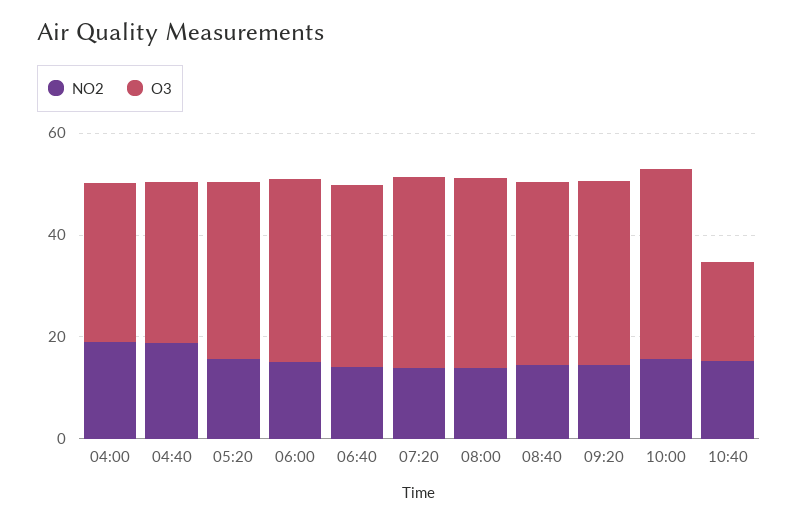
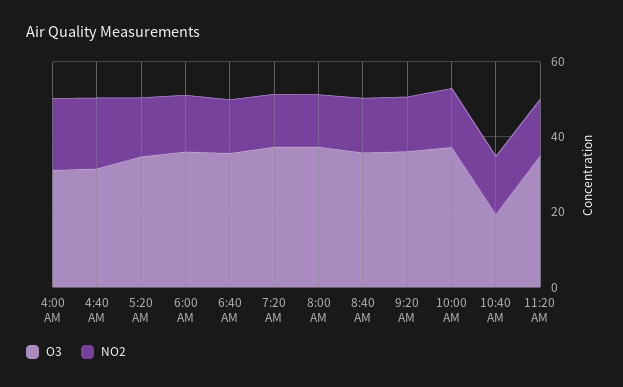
O3, 11:20 AM: none -> 35
NO2, 11:20 AM: none -> 15

